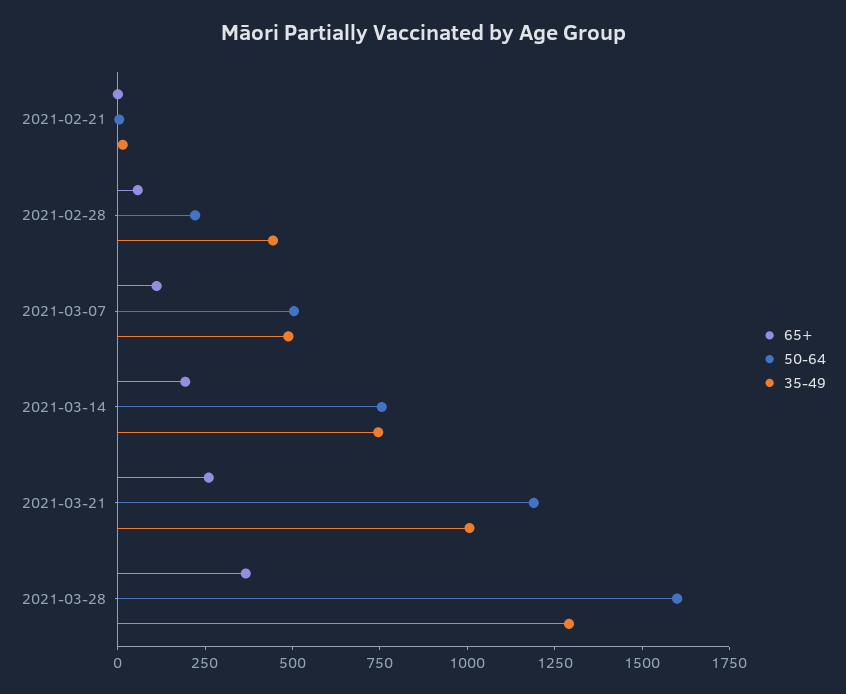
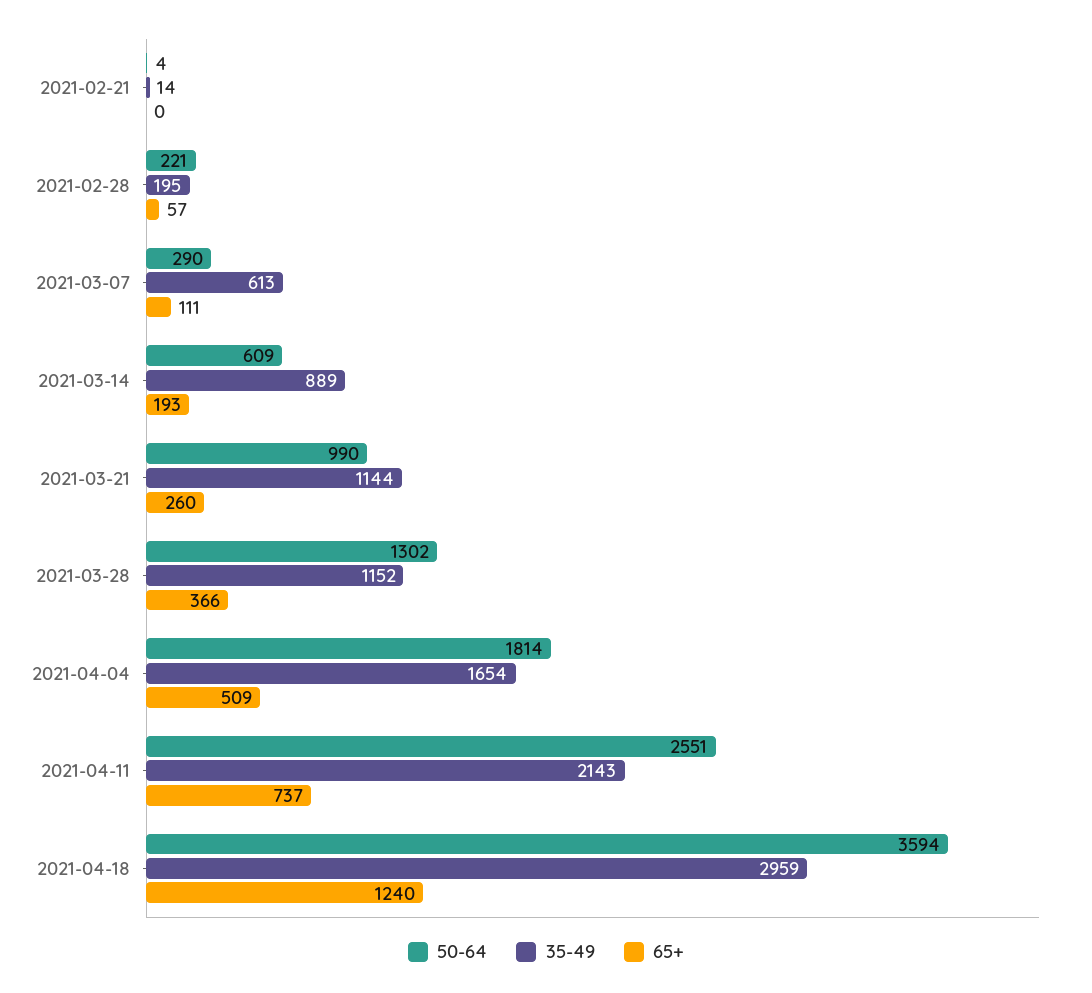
35-49, 2021-02-28: 450 -> 195
50-64, 2021-03-07: 500 -> 290
35-49, 2021-03-07: 500 -> 613
50-64, 2021-03-14: 750 -> 609
35-49, 2021-03-14: 750 -> 889
50-64, 2021-03-21: 1200 -> 990
35-49, 2021-03-21: 1000 -> 1144
50-64, 2021-03-28: 1600 -> 1302
35-49, 2021-03-28: 1300 -> 1152
50-64, 2021-04-04: none -> 1814
35-49, 2021-04-04: none -> 1654
65+, 2021-04-04: none -> 509
50-64, 2021-04-11: none -> 2551
35-49, 2021-04-11: none -> 2143
65+, 2021-04-11: none -> 737
50-64, 2021-04-18: none -> 3594
35-49, 2021-04-18: none -> 2959
65+, 2021-04-18: none -> 1240

